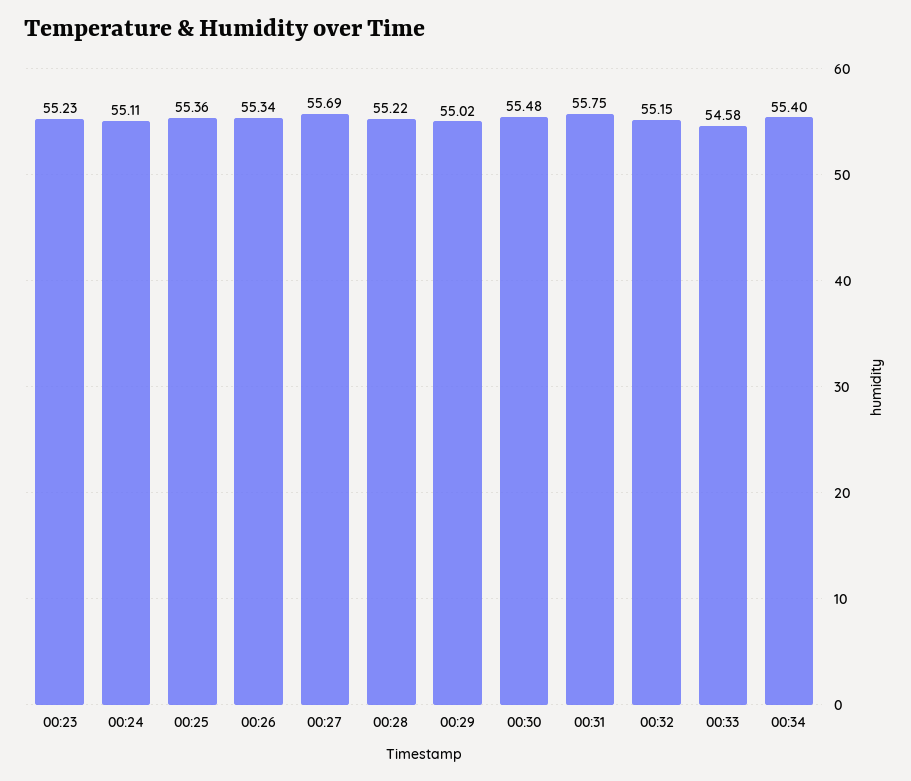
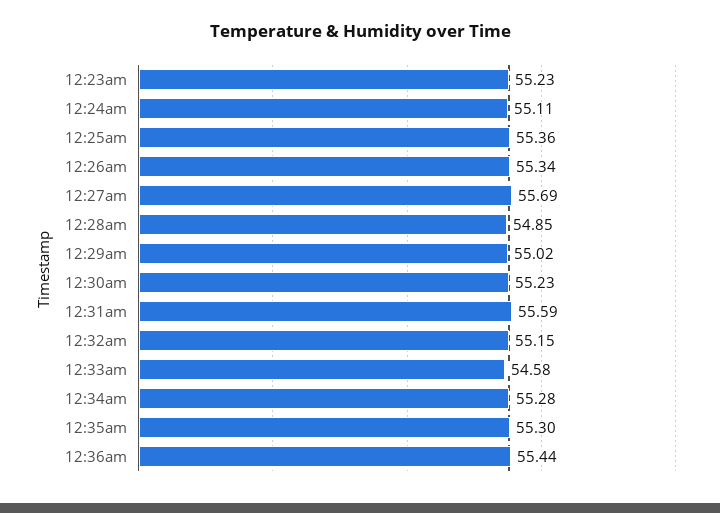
00:28: 55.22 -> 54.85
00:30: 55.48 -> 55.23
00:31: 55.75 -> 55.59
00:34: 55.4 -> 55.28
12:35am: none -> 55.3
12:36am: none -> 55.44

